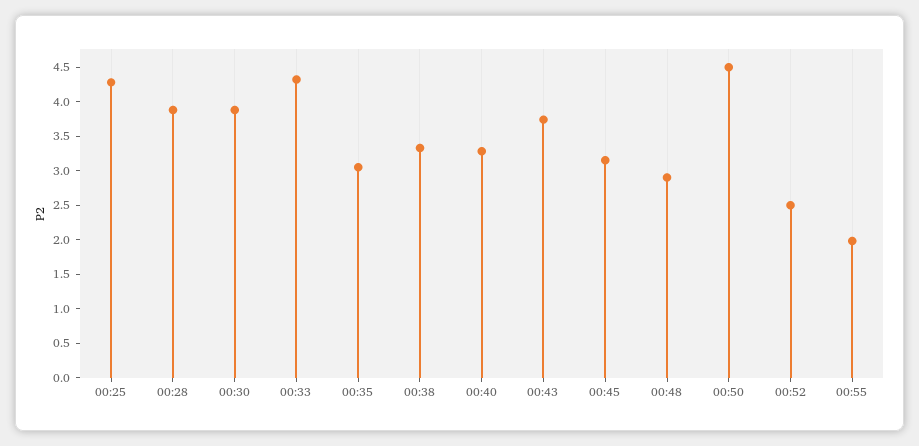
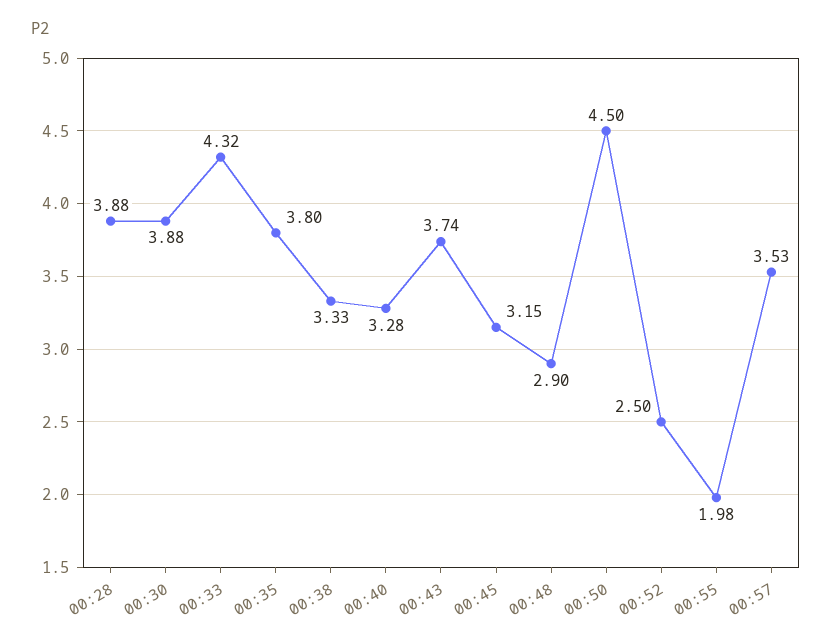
00:25: 4.25 -> none
00:35: 3 -> 3.8
00:57: none -> 3.53

